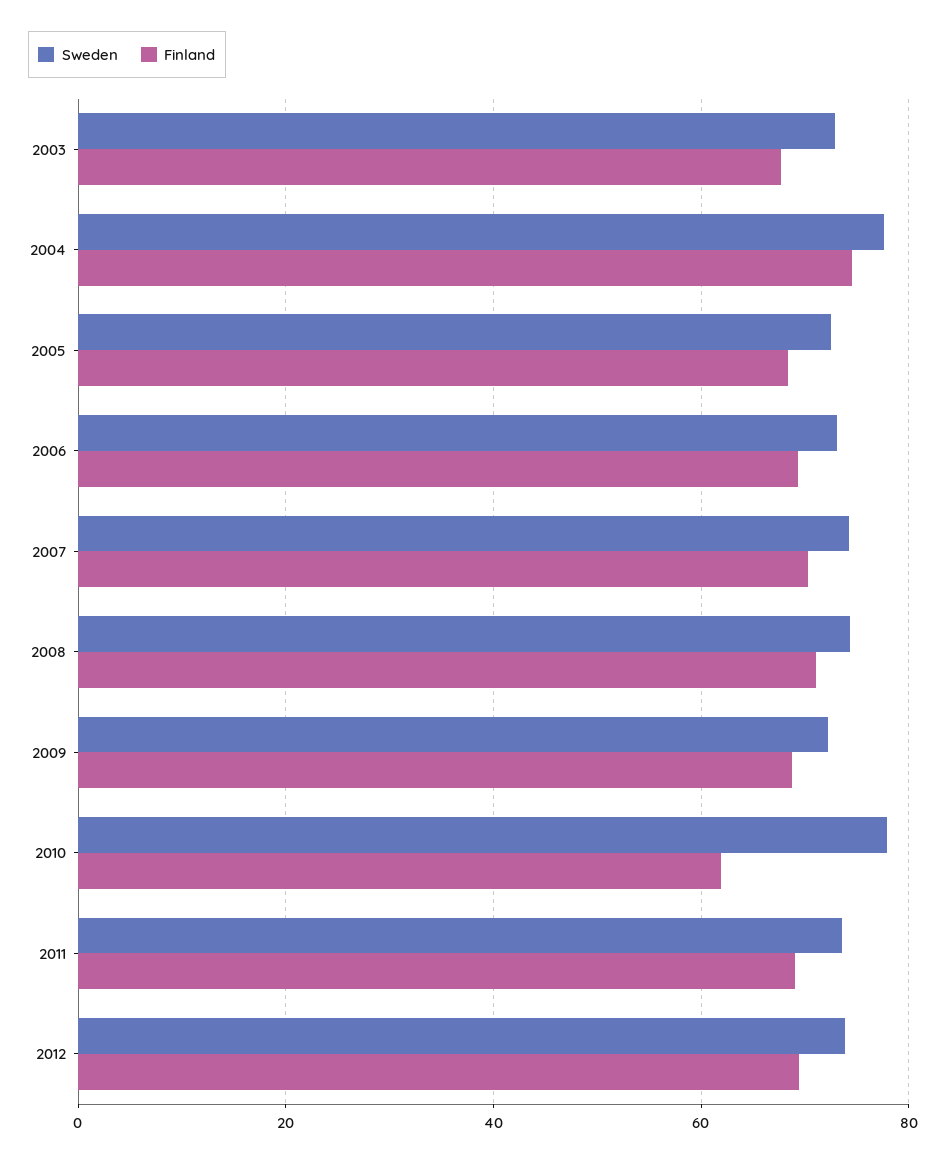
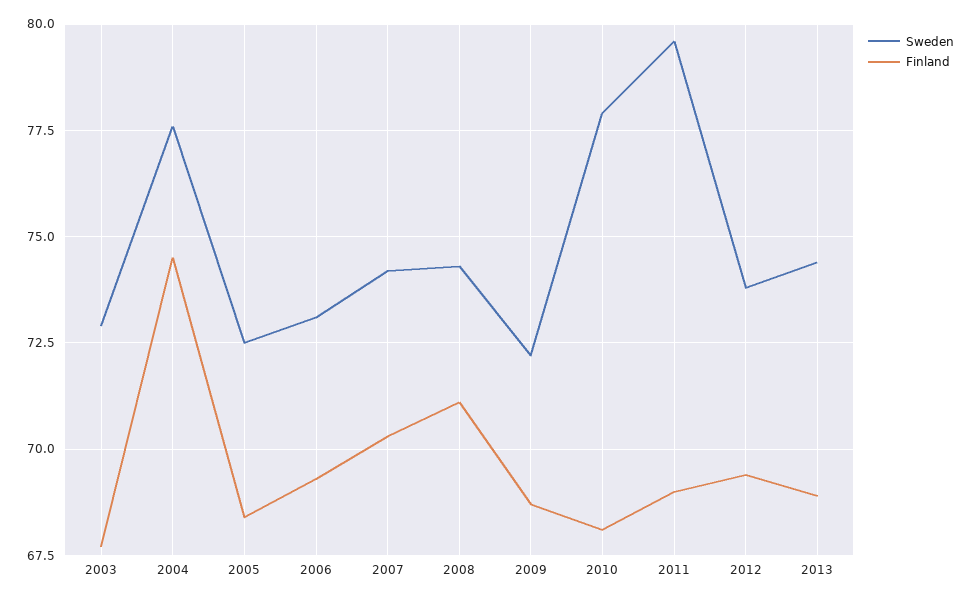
Finland, 2010: 62 -> 68
Sweden, 2011: 74 -> 79.5
Sweden, 2013: none -> 74.5
Finland, 2013: none -> 69

